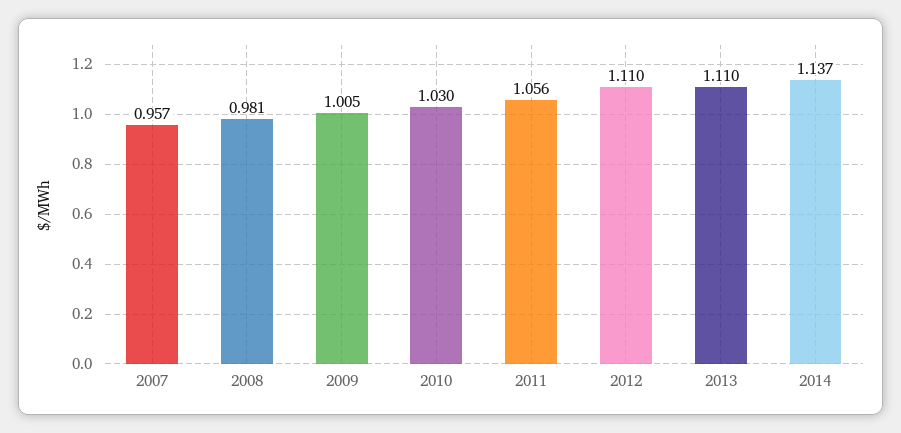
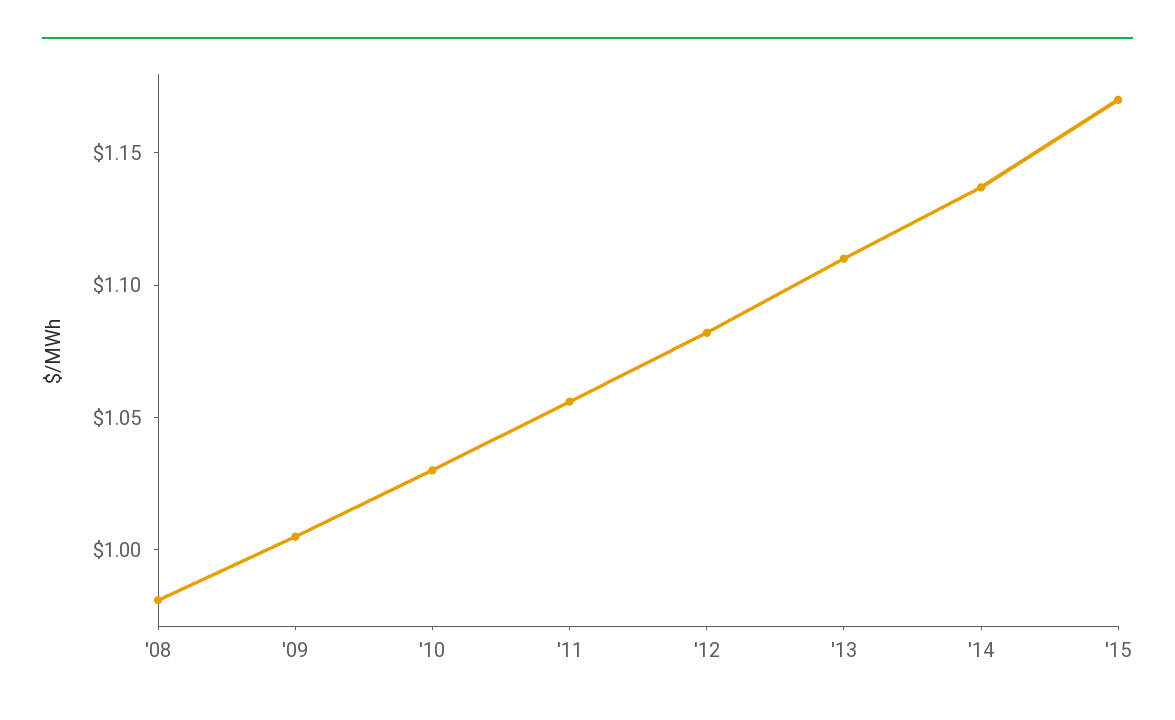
2007: 0.957 -> none
2012: 1.11 -> 1.08
'15: none -> 1.17

